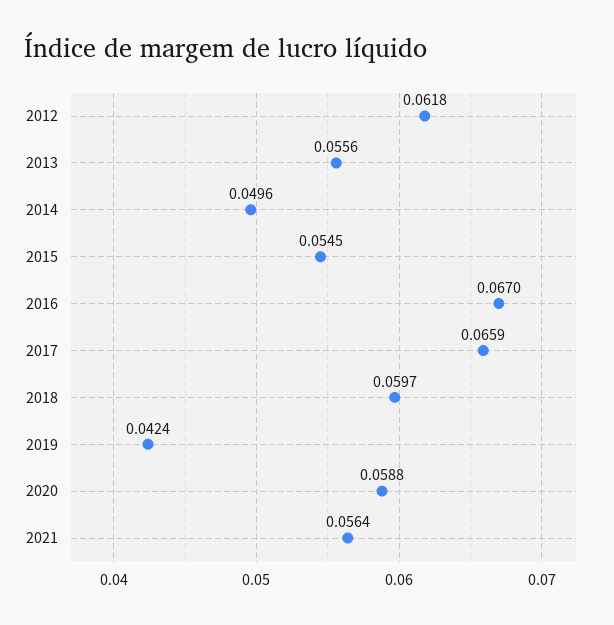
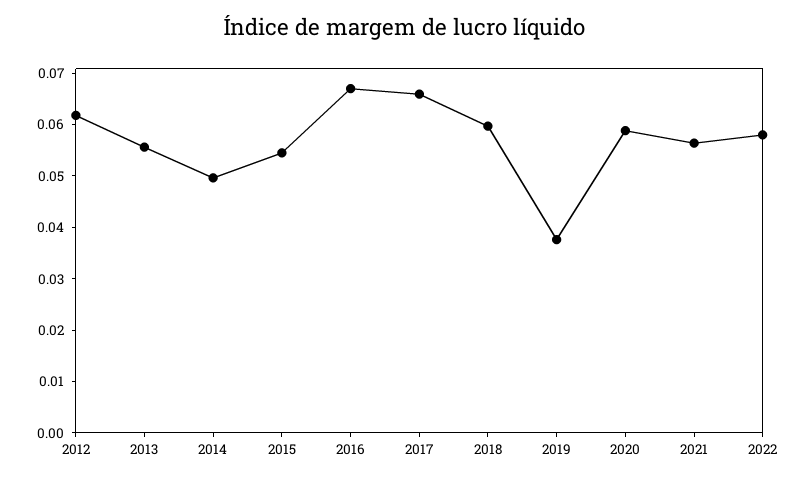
2019: 0.0424 -> 0.038
2022: none -> 0.058

